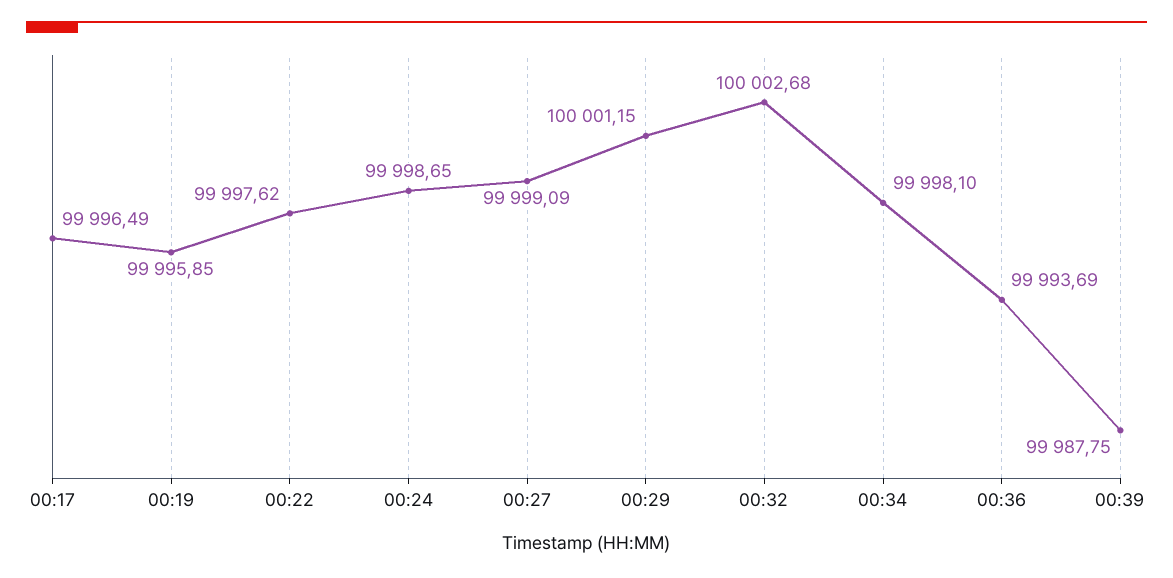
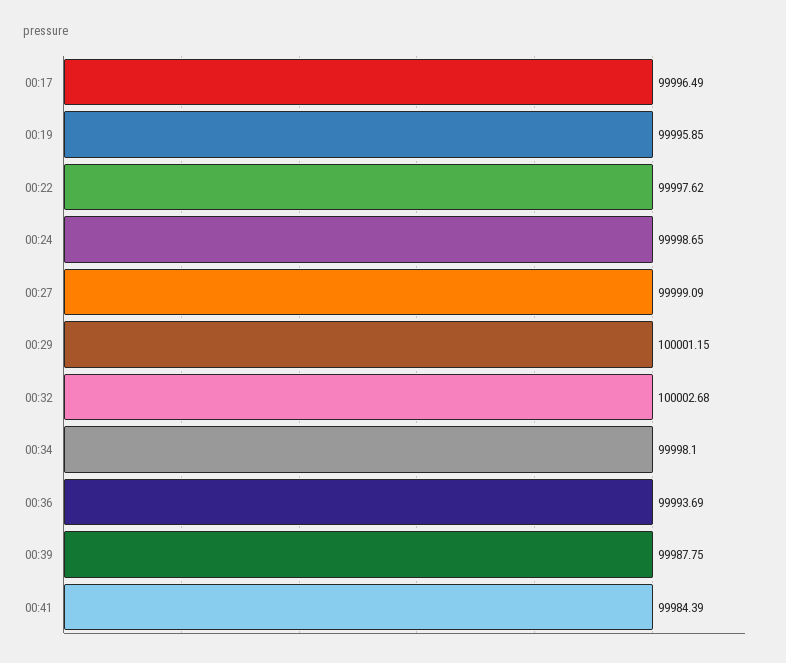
00:41: none -> 99984.39

